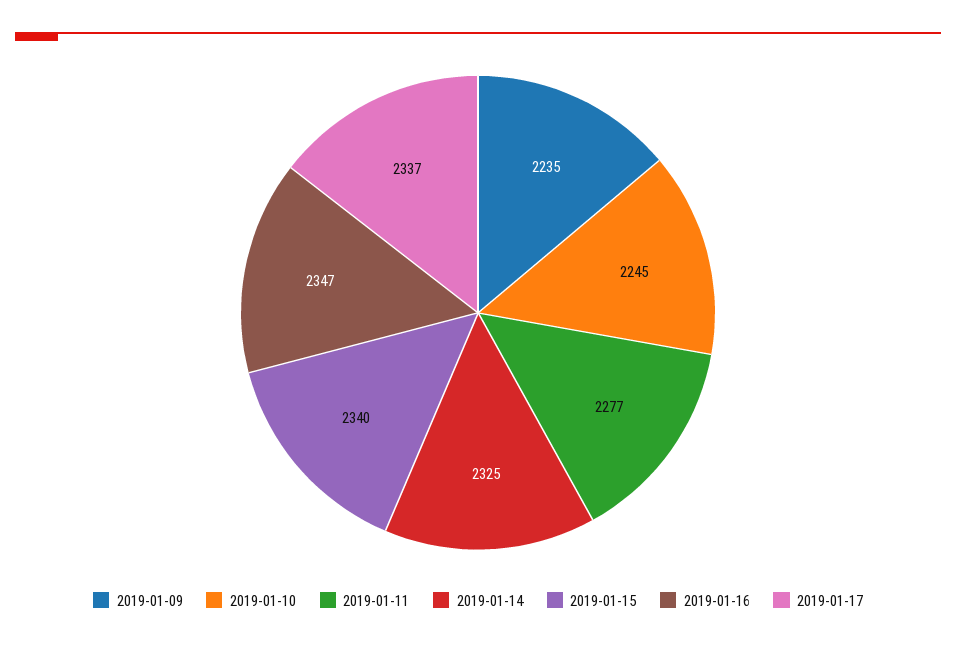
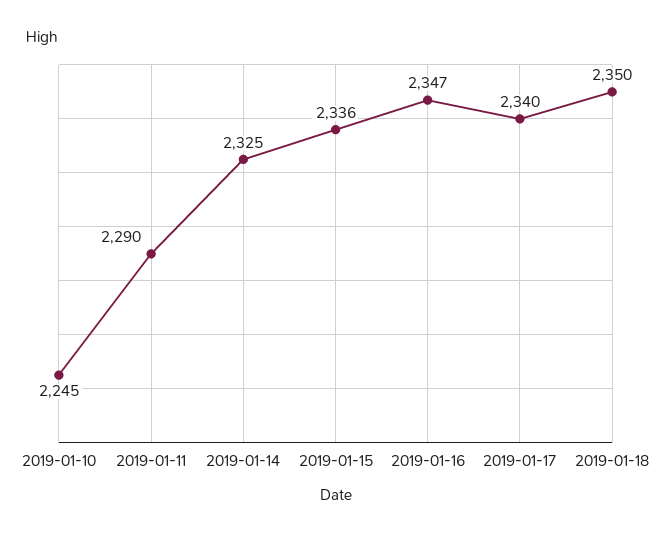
2019-01-09: 2235 -> none
2019-01-11: 2277 -> 2290
2019-01-15: 2340 -> 2336
2019-01-17: 2337 -> 2340
2019-01-18: none -> 2350

